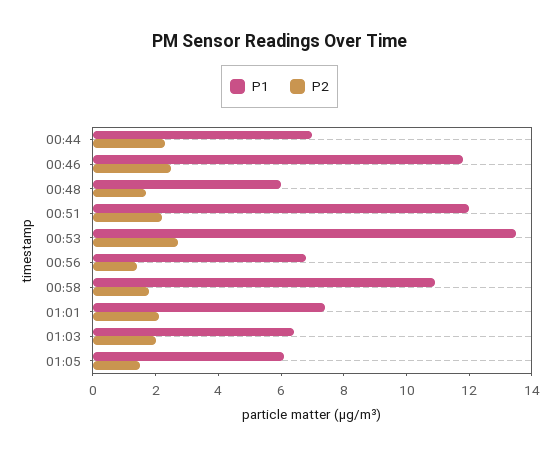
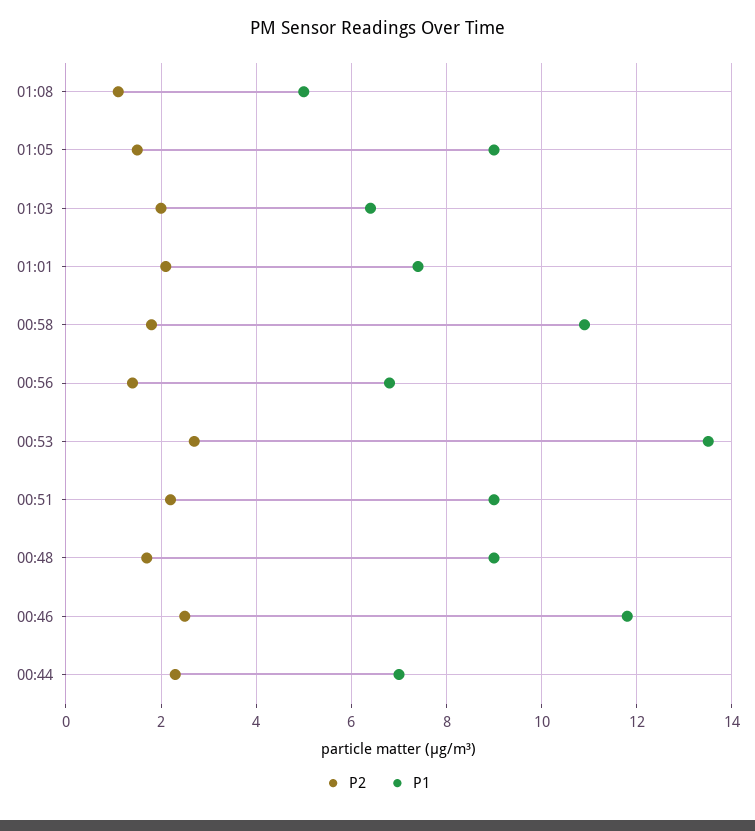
P1, 00:48: 6 -> 9
P1, 00:51: 12 -> 9
P1, 01:05: 6 -> 9
P2, 01:08: none -> 1
P1, 01:08: none -> 5

